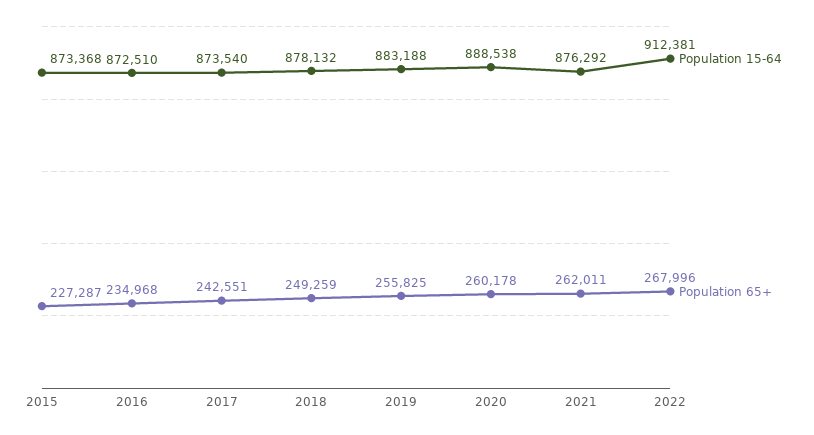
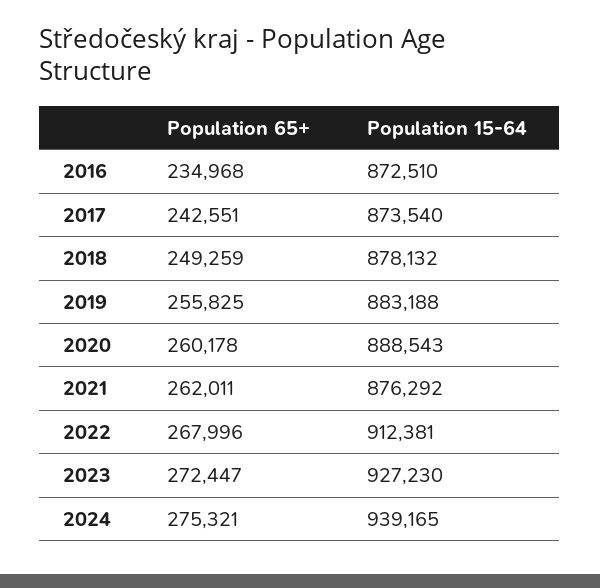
Population 15-64, 2015: 873368 -> none
Population 65+, 2015: 227287 -> none
Population 15-64, 2020: 888538 -> 888543
Population 65+, 2023: none -> 272447
Population 15-64, 2023: none -> 927230
Population 65+, 2024: none -> 275321
Population 15-64, 2024: none -> 939165

